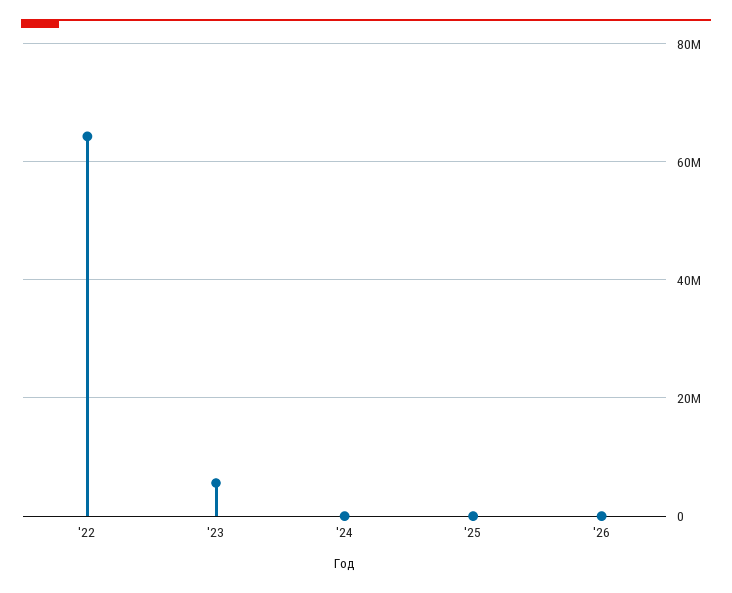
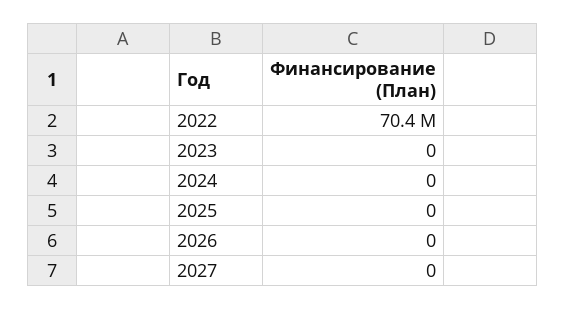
'22: 64000000 -> 70400000
'23: 6000000 -> 0
2027: none -> 0

